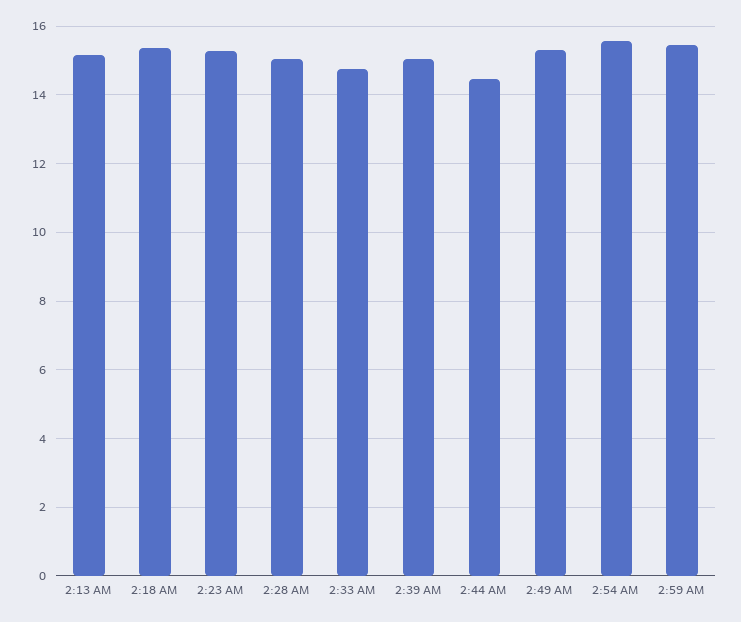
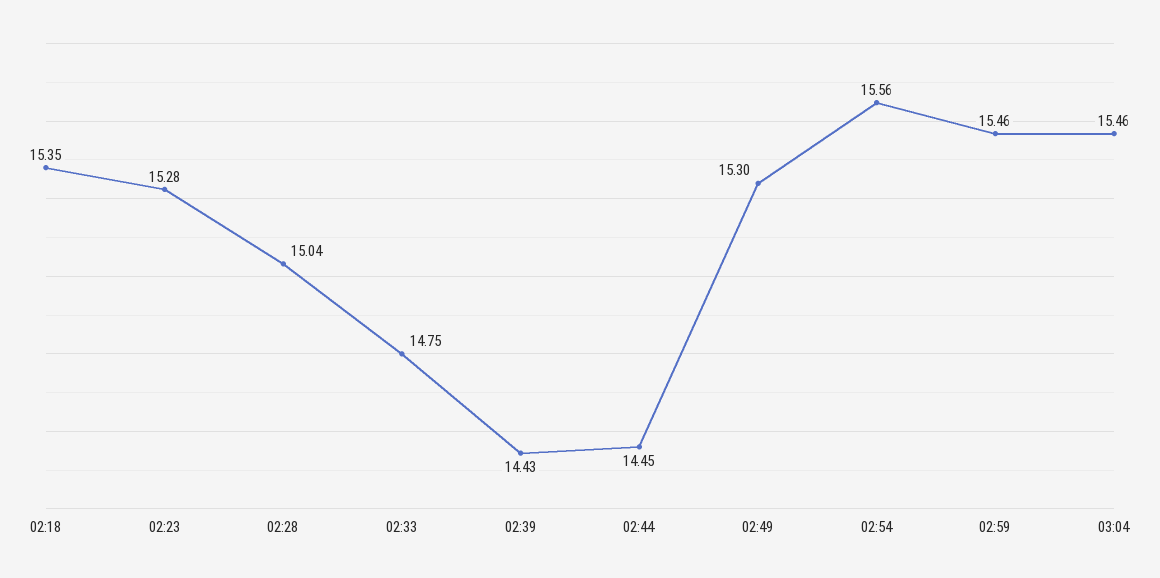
2:13 AM: 15.2 -> none
2:39 AM: 15 -> 14.43
03:04: none -> 15.46

